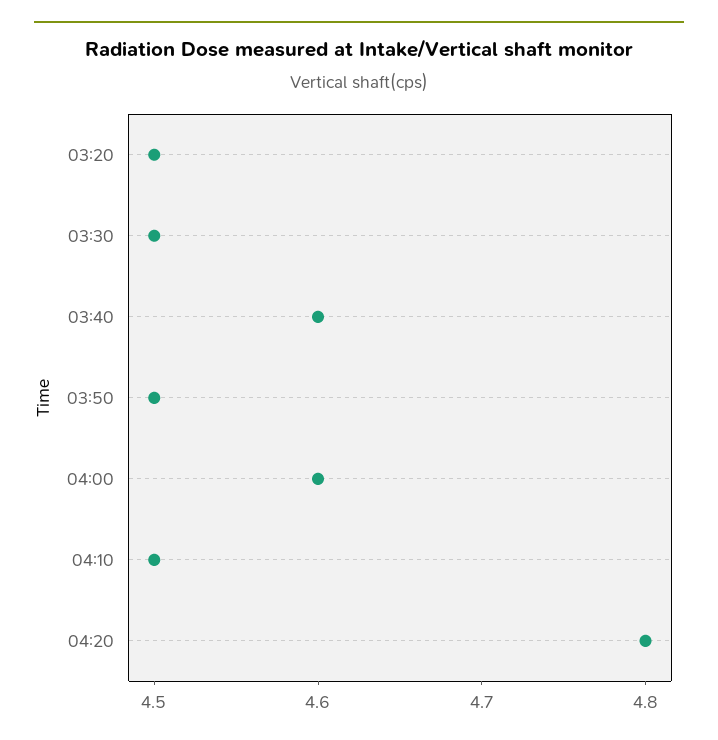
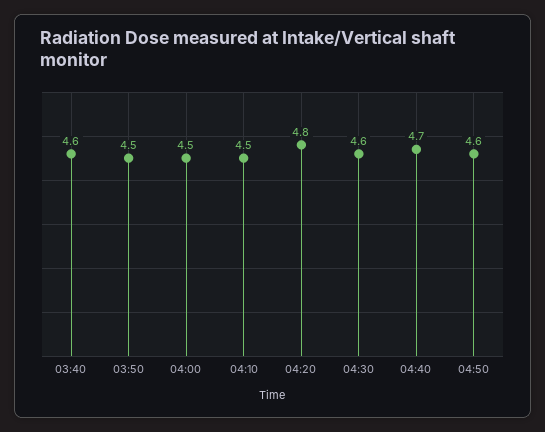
03:20: 4.5 -> none
03:30: 4.5 -> none
04:00: 4.6 -> 4.5
04:30: none -> 4.6
04:40: none -> 4.7
04:50: none -> 4.6

